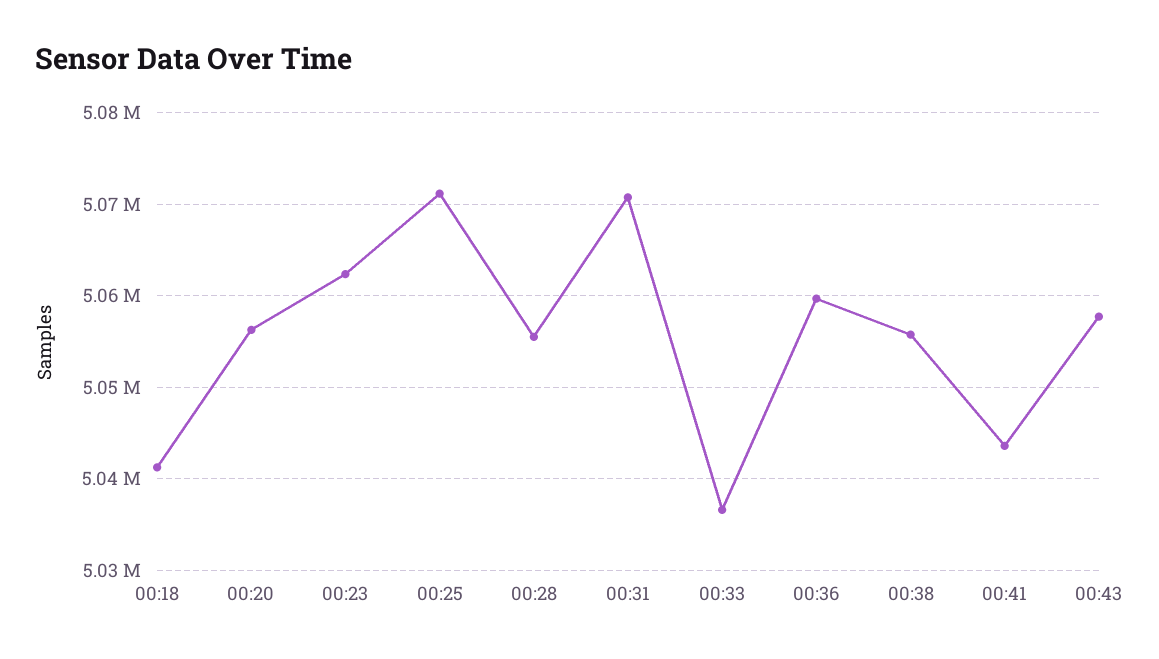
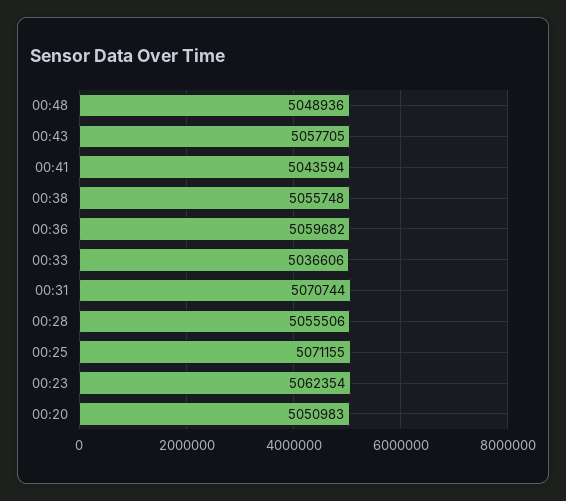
00:18: 5041000 -> none
00:20: 5056000 -> 5050983
00:48: none -> 5048936

